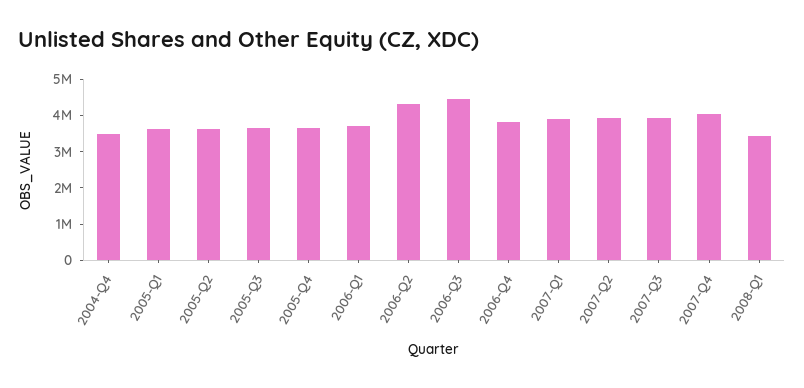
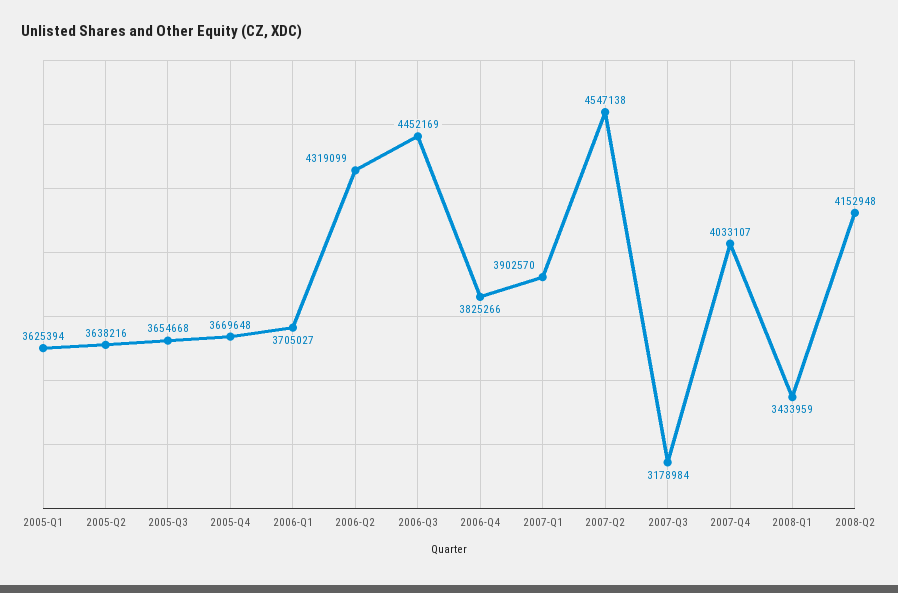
2004-Q4: 3500000 -> none
2007-Q2: 4000000 -> 4547138
2007-Q3: 4000000 -> 3178984
2008-Q2: none -> 4152948

